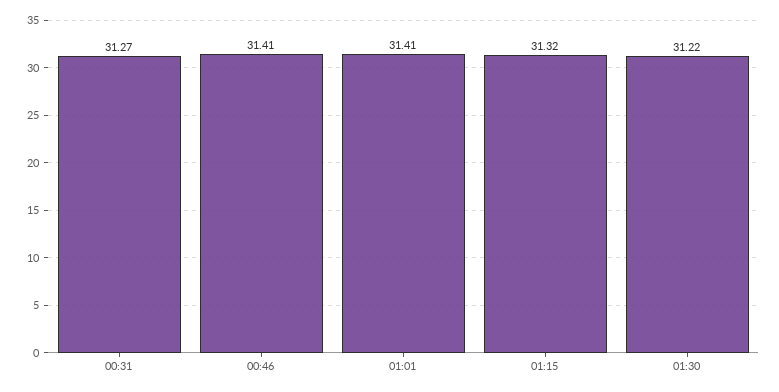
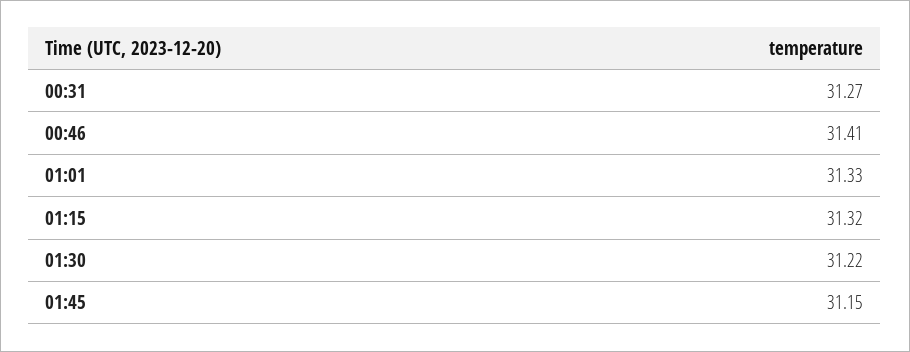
01:01: 31.41 -> 31.33
01:45: none -> 31.15

